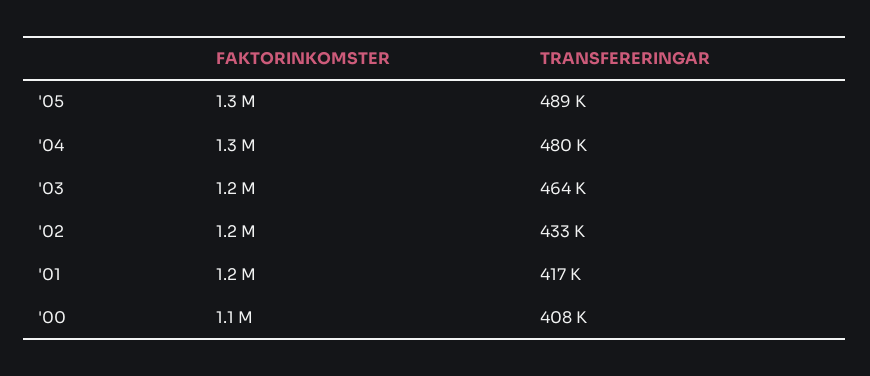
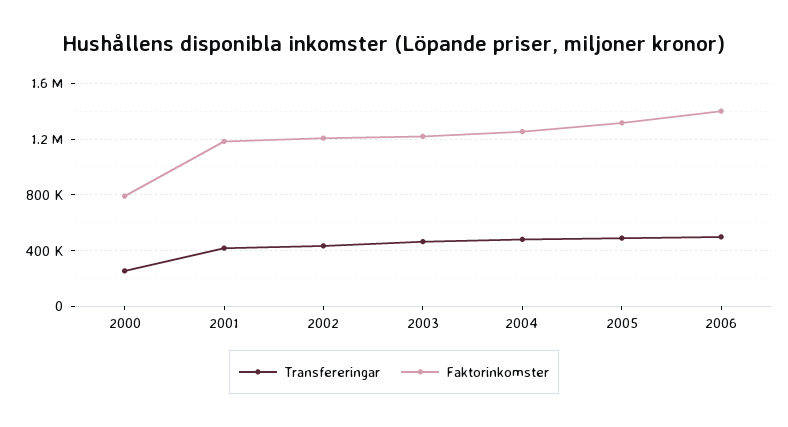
FAKTORINKOMSTER, '00: 1100000 -> 800000
TRANSFERERINGAR, '00: 408000 -> 250000
TRANSFERERINGAR, 2006: none -> 500000
FAKTORINKOMSTER, 2006: none -> 1400000

